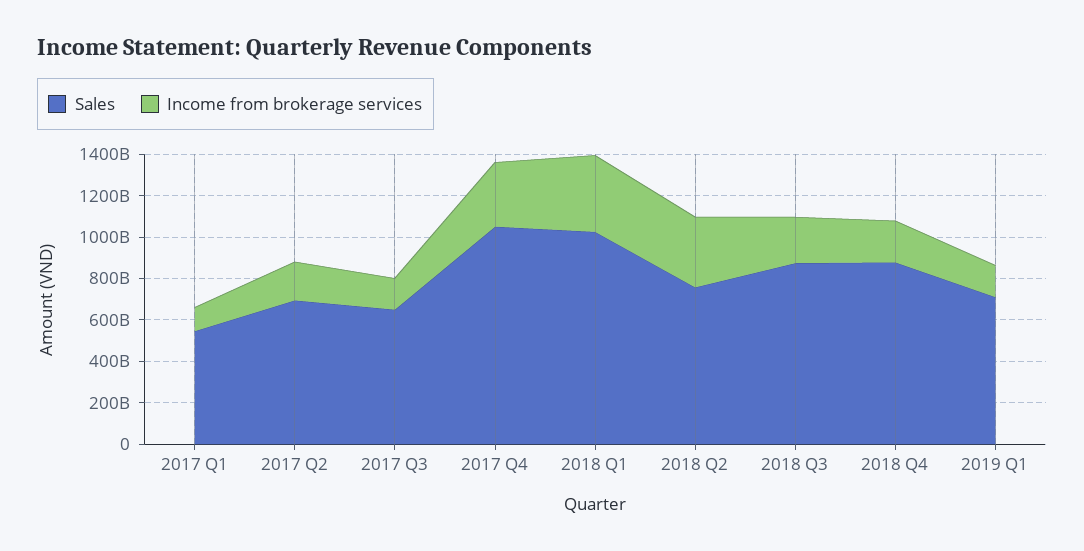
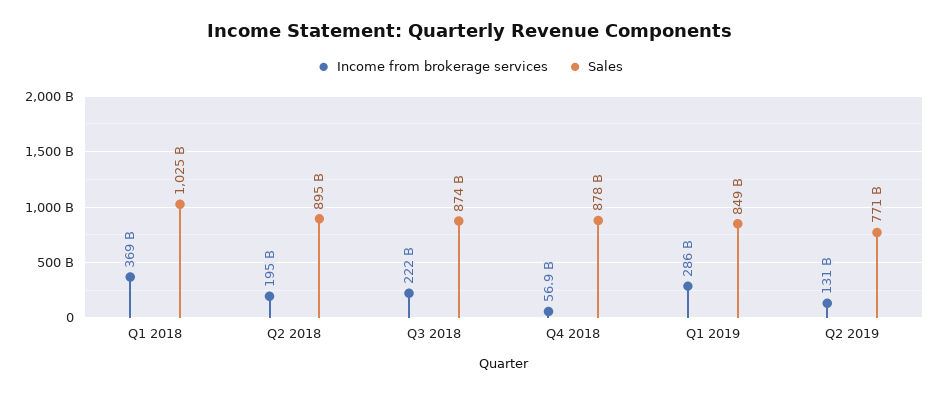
Sales, 2017 Q1: 550000000000 -> none
Income from brokerage services, 2017 Q1: 100000000000 -> none
Sales, 2017 Q2: 700000000000 -> none
Income from brokerage services, 2017 Q2: 200000000000 -> none
Sales, 2017 Q3: 650000000000 -> none
Income from brokerage services, 2017 Q3: 150000000000 -> none
Sales, 2017 Q4: 1050000000000 -> none
Income from brokerage services, 2017 Q4: 300000000000 -> none
Sales, 2018 Q2: 750000000000 -> 895000000000
Income from brokerage services, 2018 Q2: 350000000000 -> 195000000000
Income from brokerage services, 2018 Q4: 200000000000 -> 56900000000
Sales, 2019 Q1: 700000000000 -> 849000000000
Income from brokerage services, 2019 Q1: 150000000000 -> 286000000000
Income from brokerage services, Q2 2019: none -> 131000000000
Sales, Q2 2019: none -> 771000000000

